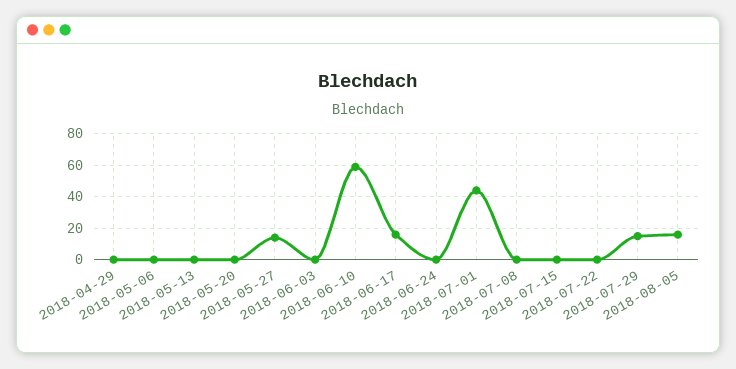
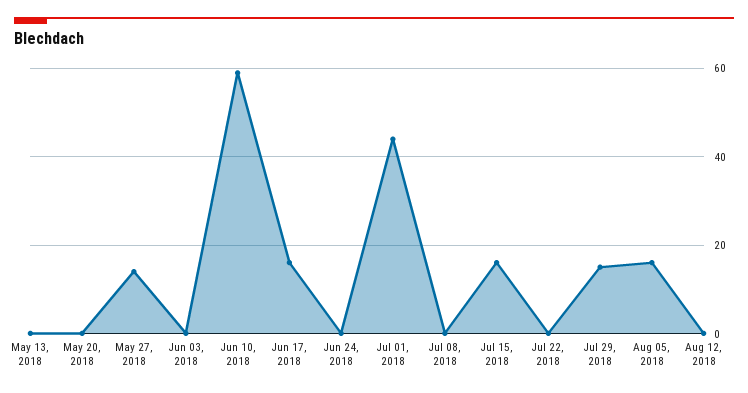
2018-04-29: 0 -> none
2018-05-06: 0 -> none
2018-07-15: 0 -> 15
Aug 12, 2018: none -> 0

